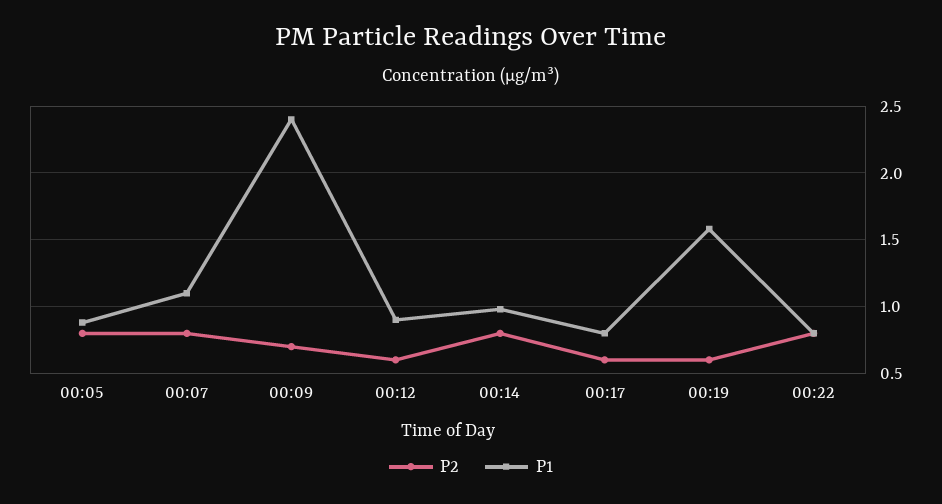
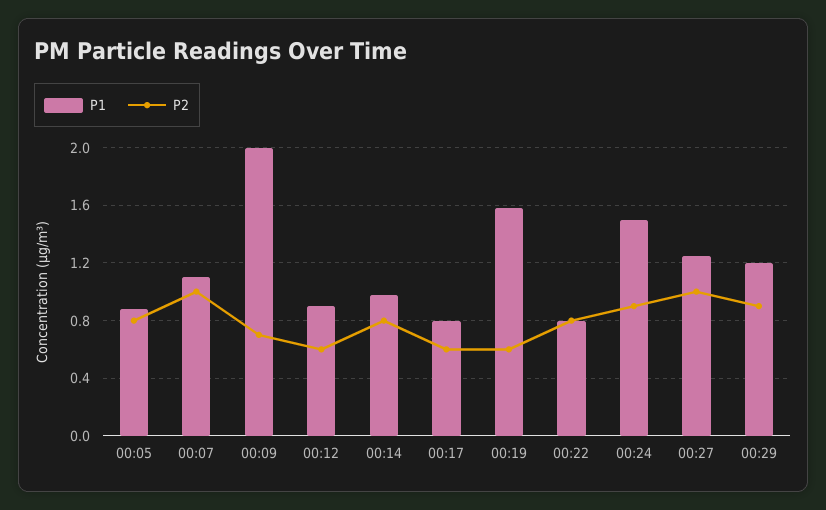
P2, 00:07: 0.8 -> 1
P1, 00:09: 2.4 -> 2
P1, 00:24: none -> 1.5
P2, 00:24: none -> 0.9
P1, 00:27: none -> 1.25
P2, 00:27: none -> 1
P1, 00:29: none -> 1.2
P2, 00:29: none -> 0.9

